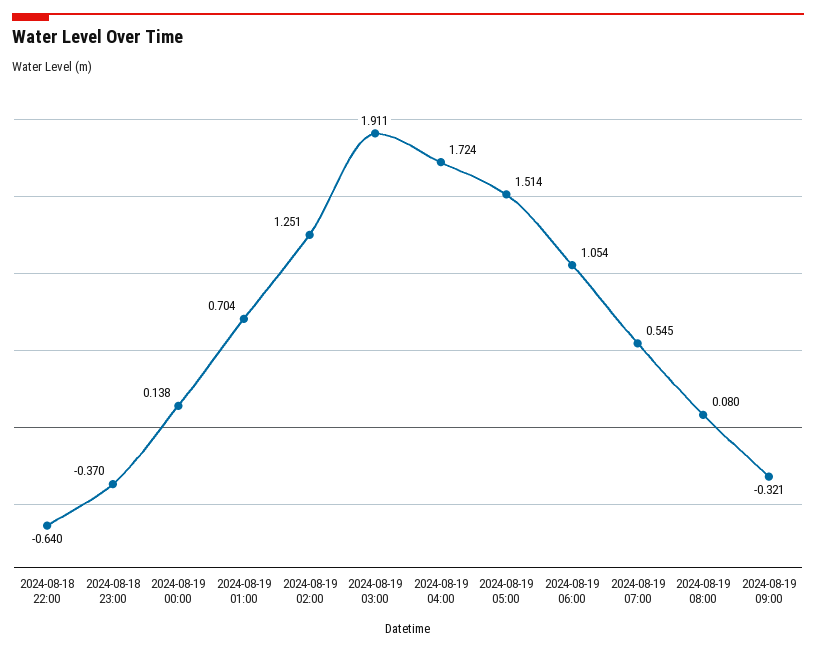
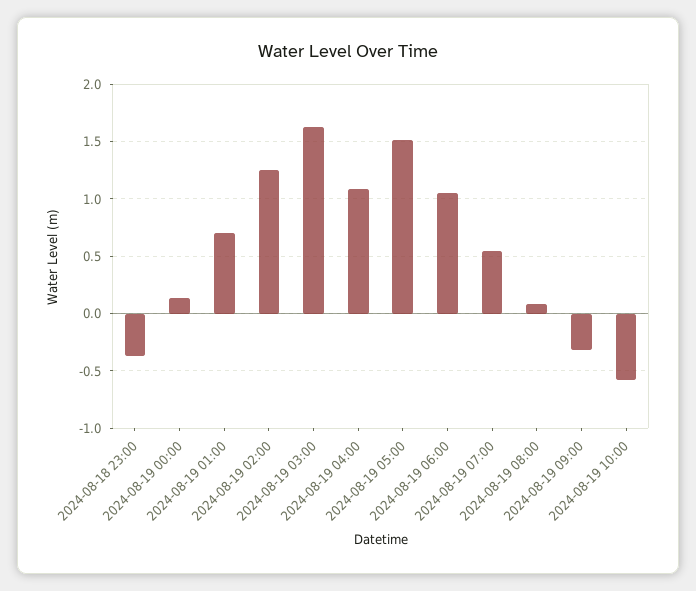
2024-08-18 22:00: -0.64 -> none
2024-08-19 03:00: 1.911 -> 1.6
2024-08-19 04:00: 1.724 -> 1.1
2024-08-19 10:00: none -> -0.6

